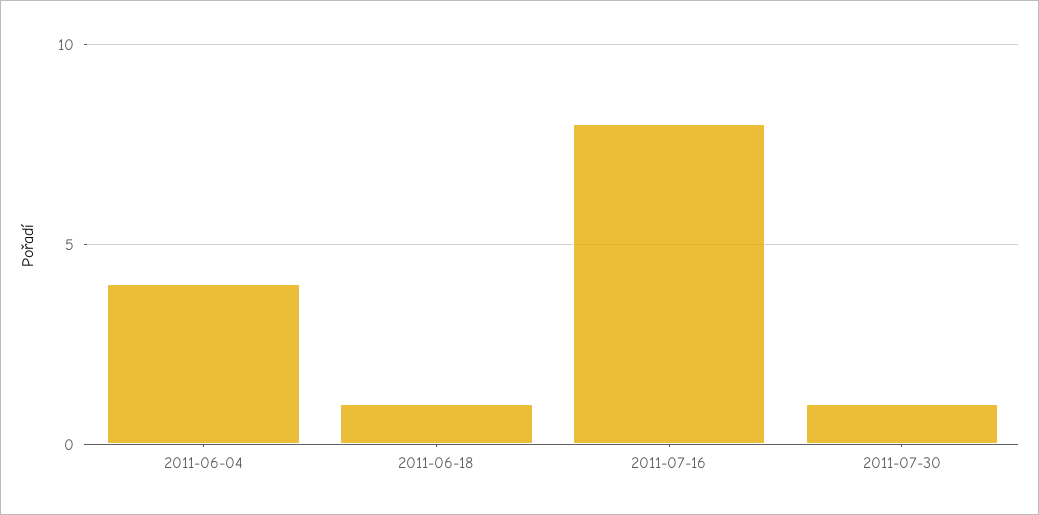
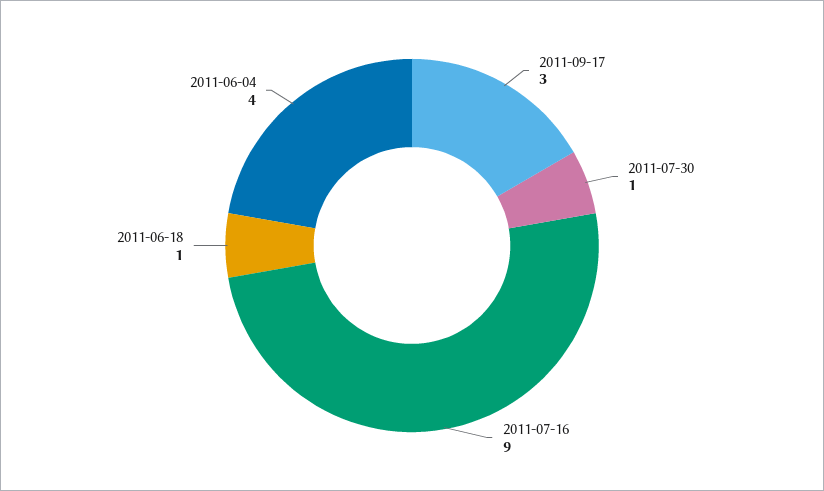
2011-07-16: 8 -> 9
2011-09-17: none -> 3

